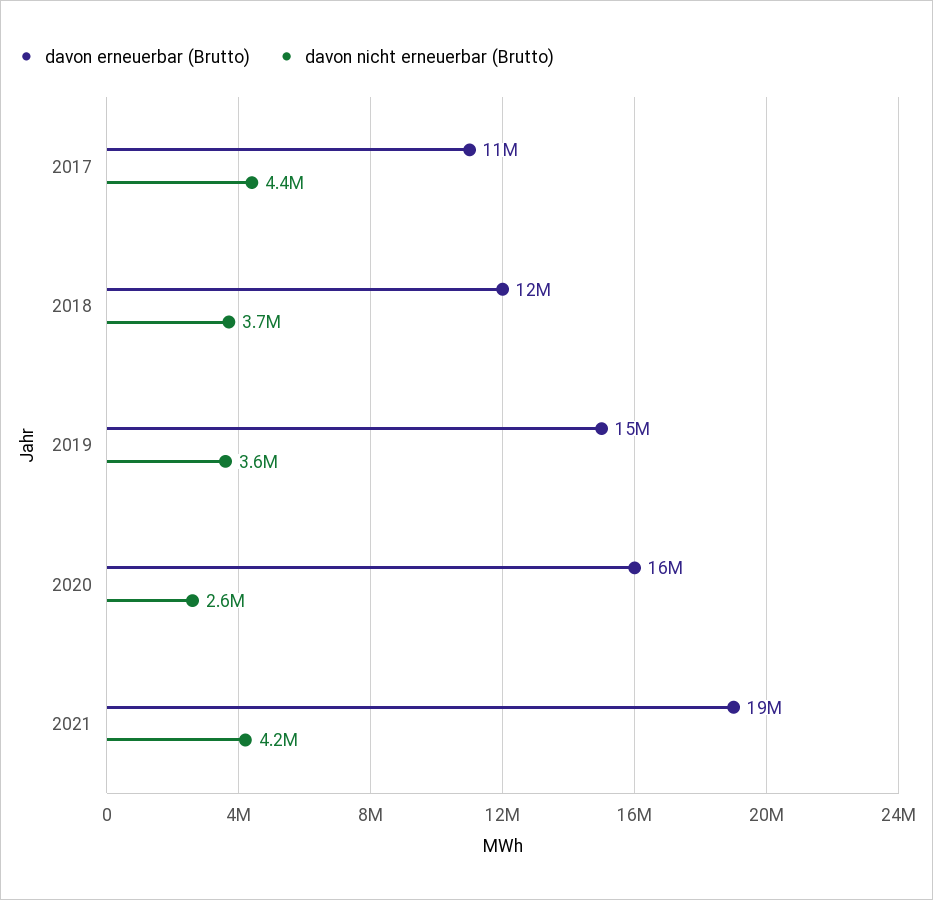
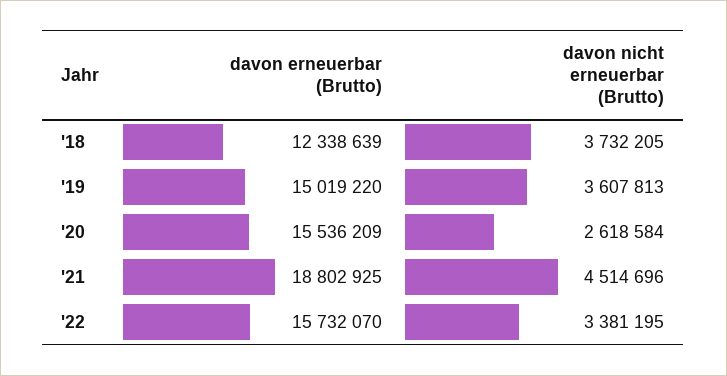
davon erneuerbar (Brutto), 2017: 11000000 -> none
davon nicht erneuerbar (Brutto), 2017: 4400000 -> none
davon nicht erneuerbar (Brutto), 2021: 4200000 -> 4514696
davon erneuerbar (Brutto), '22: none -> 15732070
davon nicht erneuerbar (Brutto), '22: none -> 3381195

